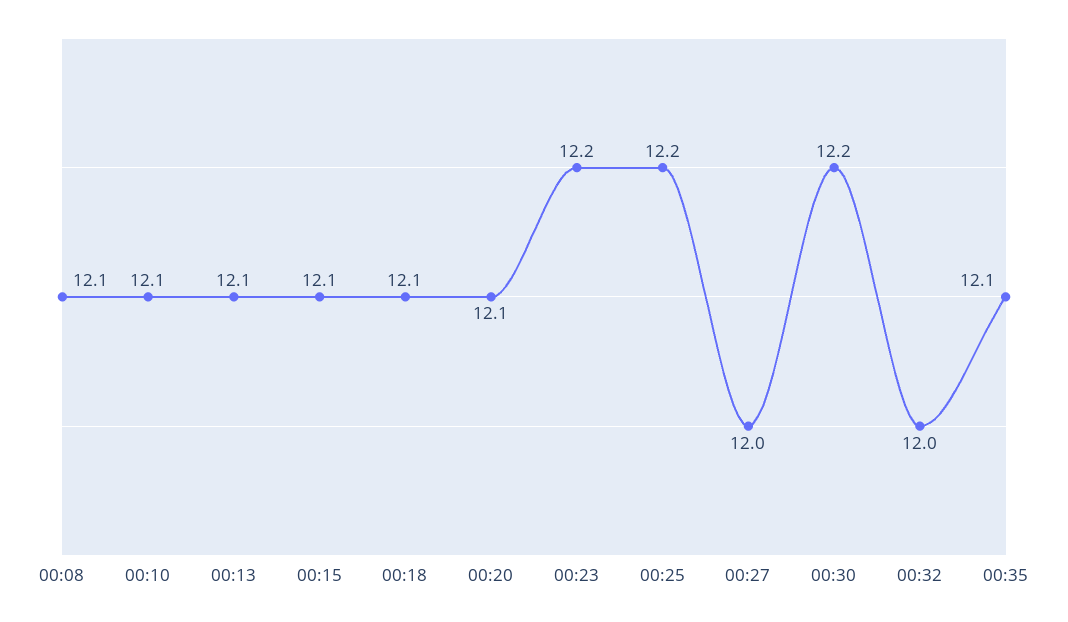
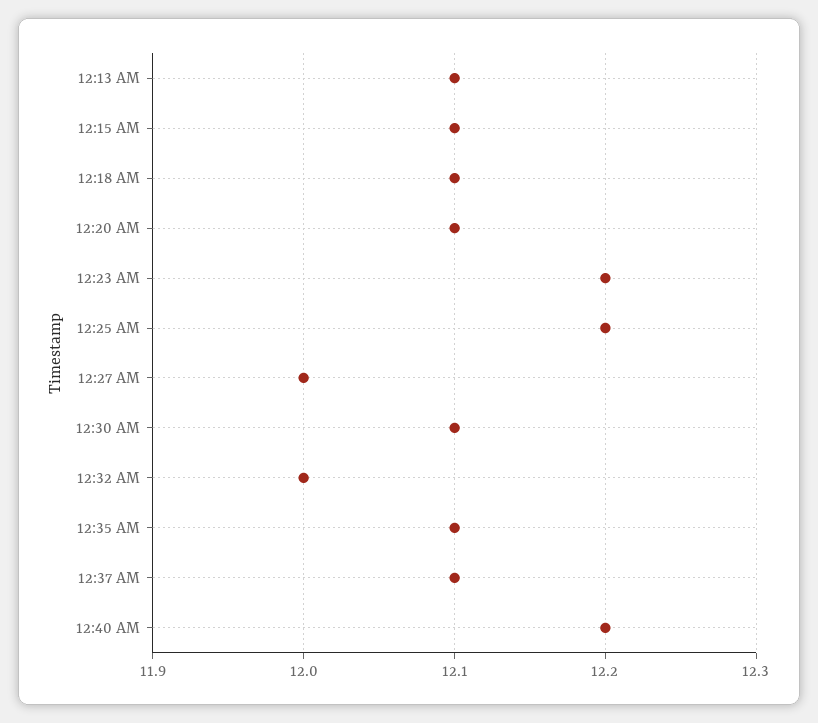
00:08: 12.1 -> none
00:10: 12.1 -> none
00:30: 12.2 -> 12.1
12:37 AM: none -> 12.1
12:40 AM: none -> 12.2

